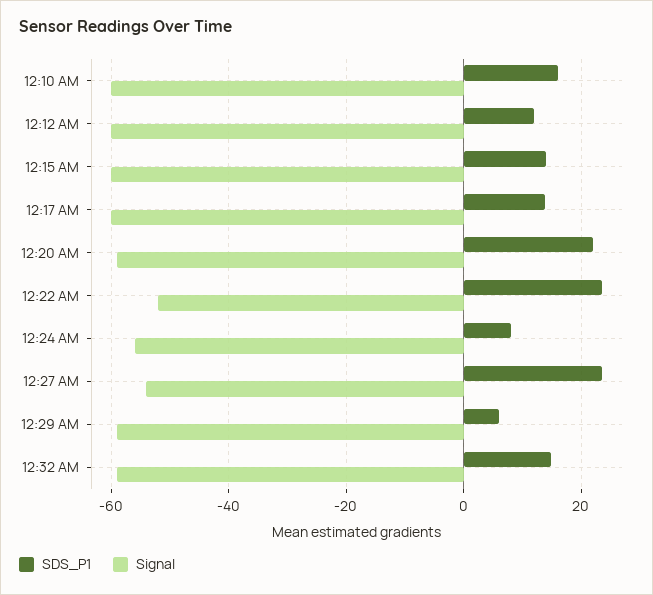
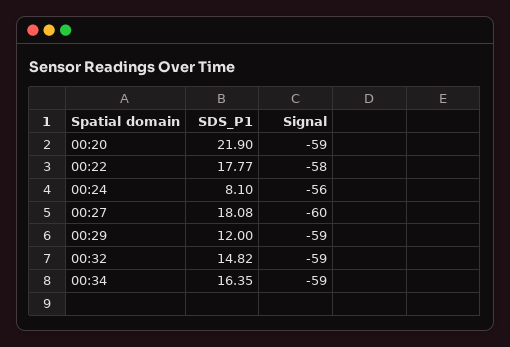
SDS_P1, 12:10 AM: 16 -> none
Signal, 12:10 AM: -60 -> none
SDS_P1, 12:12 AM: 12 -> none
Signal, 12:12 AM: -60 -> none
SDS_P1, 12:15 AM: 14 -> none
Signal, 12:15 AM: -60 -> none
SDS_P1, 12:17 AM: 14 -> none
Signal, 12:17 AM: -60 -> none
SDS_P1, 12:22 AM: 24 -> 17.77
Signal, 12:22 AM: -52 -> -58
SDS_P1, 12:27 AM: 24 -> 18.08
Signal, 12:27 AM: -54 -> -60
SDS_P1, 12:29 AM: 6 -> 12
SDS_P1, 00:34: none -> 16.35
Signal, 00:34: none -> -59

